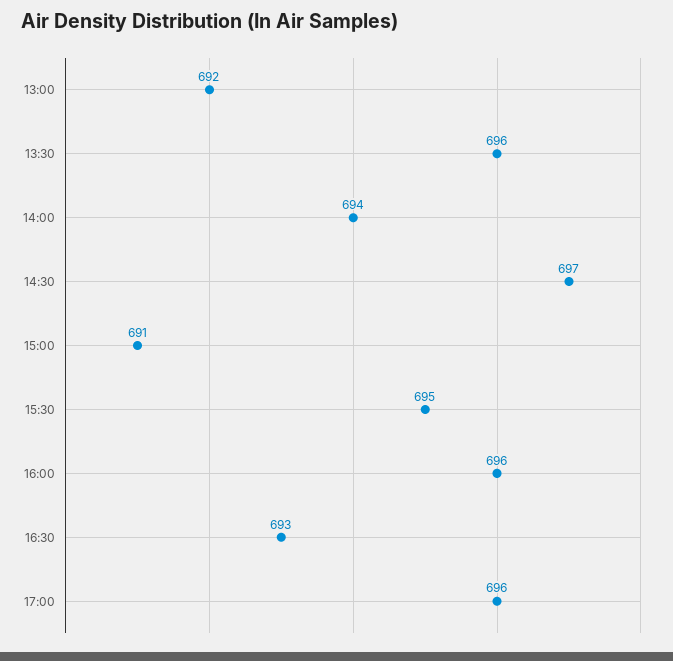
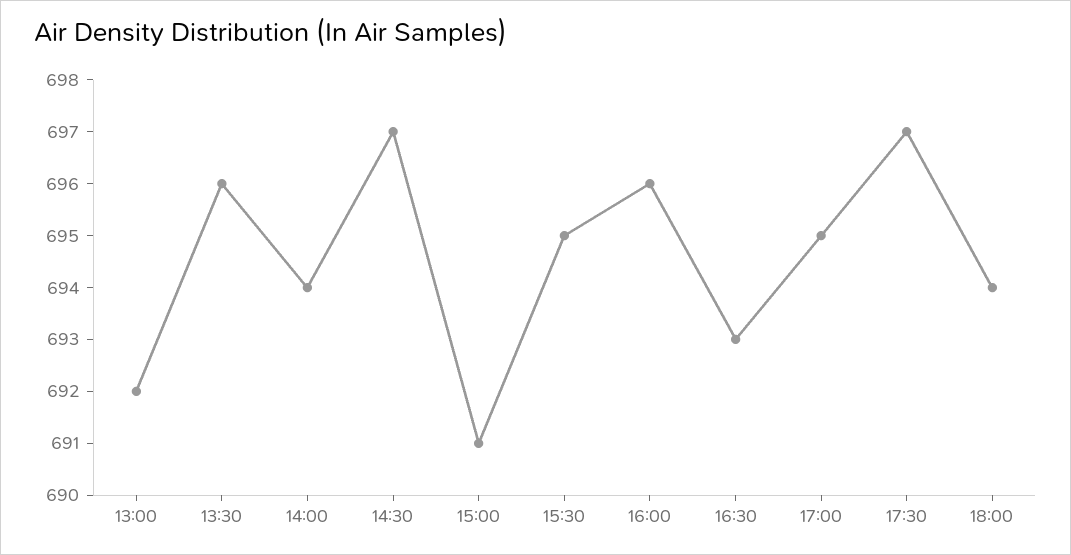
17:00: 696 -> 695
17:30: none -> 697
18:00: none -> 694

